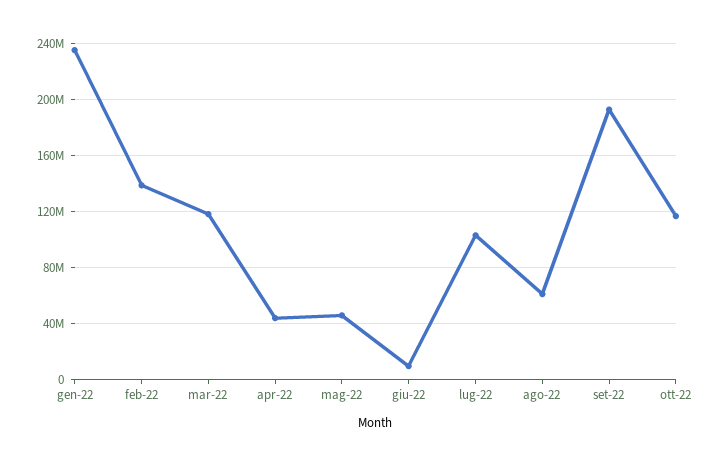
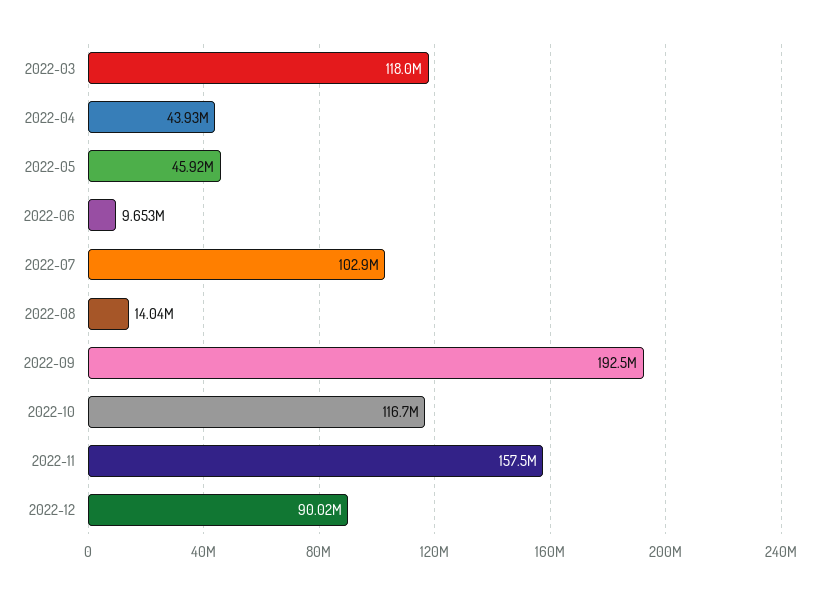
gen-22: 235000000 -> none
feb-22: 140000000 -> none
ago-22: 60000000 -> 14040000
2022-11: none -> 157500000
2022-12: none -> 90020000

